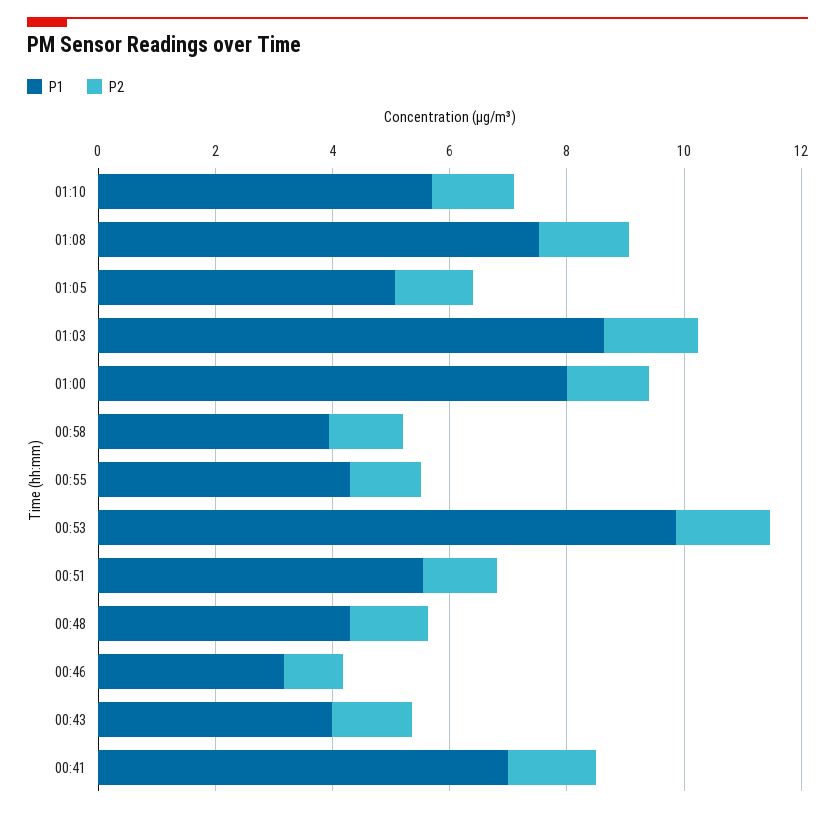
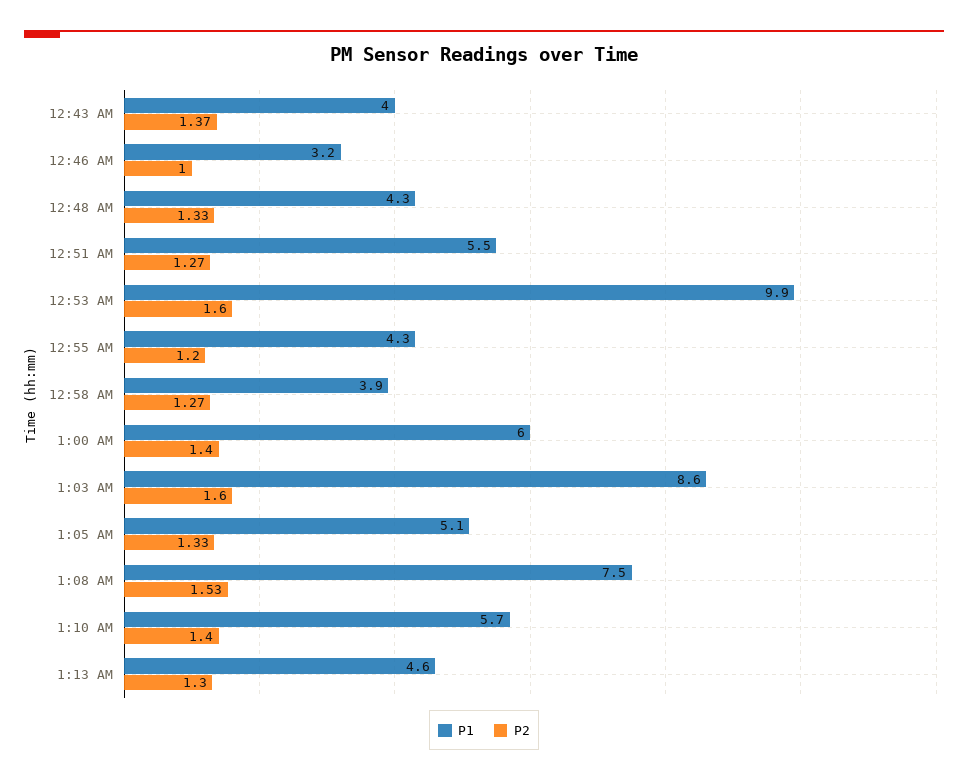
P1, 01:00: 8 -> 6
P1, 00:41: 7 -> none
P2, 00:41: 1.5 -> none
P1, 1:13 AM: none -> 4.6
P2, 1:13 AM: none -> 1.3

